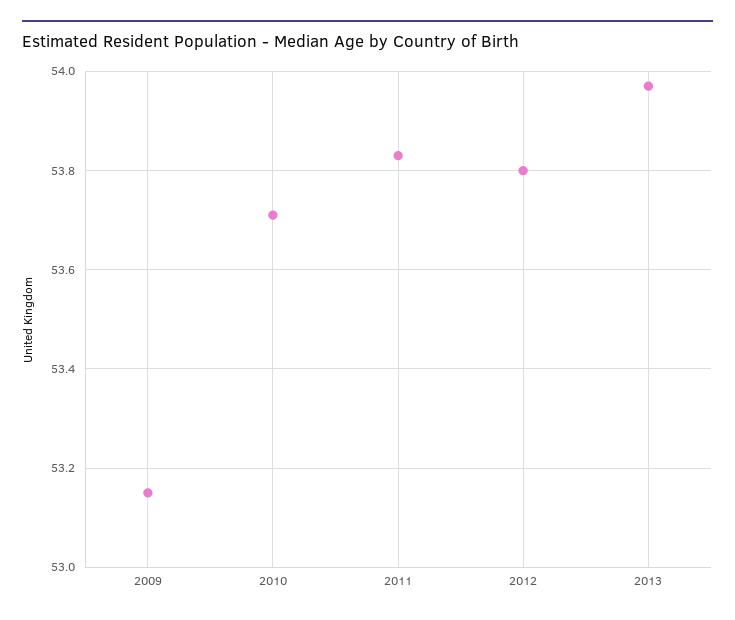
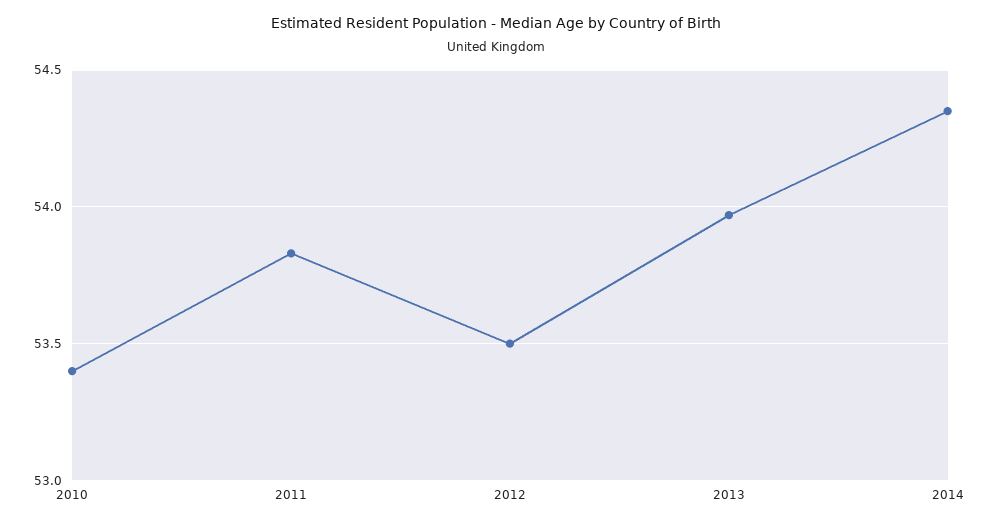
2009: 53.15 -> none
2010: 53.7 -> 53.4
2012: 53.8 -> 53.5
2014: none -> 54.35

